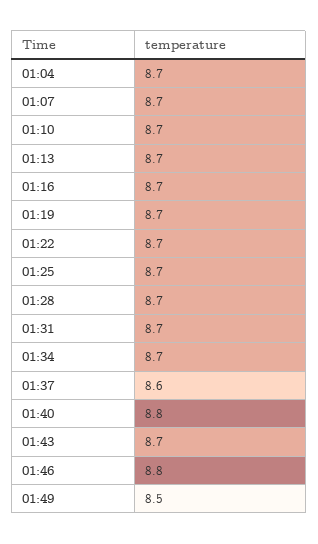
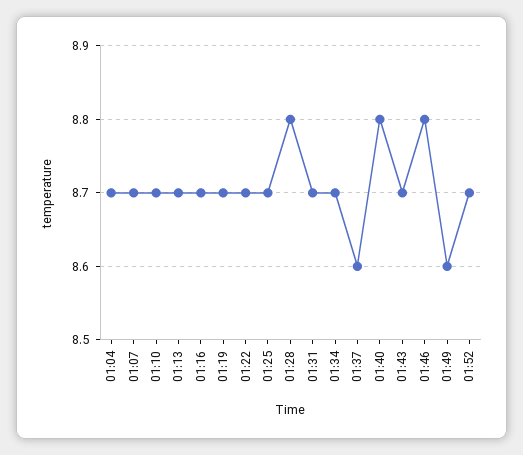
01:28: 8.7 -> 8.8
01:49: 8.5 -> 8.6
01:52: none -> 8.7

